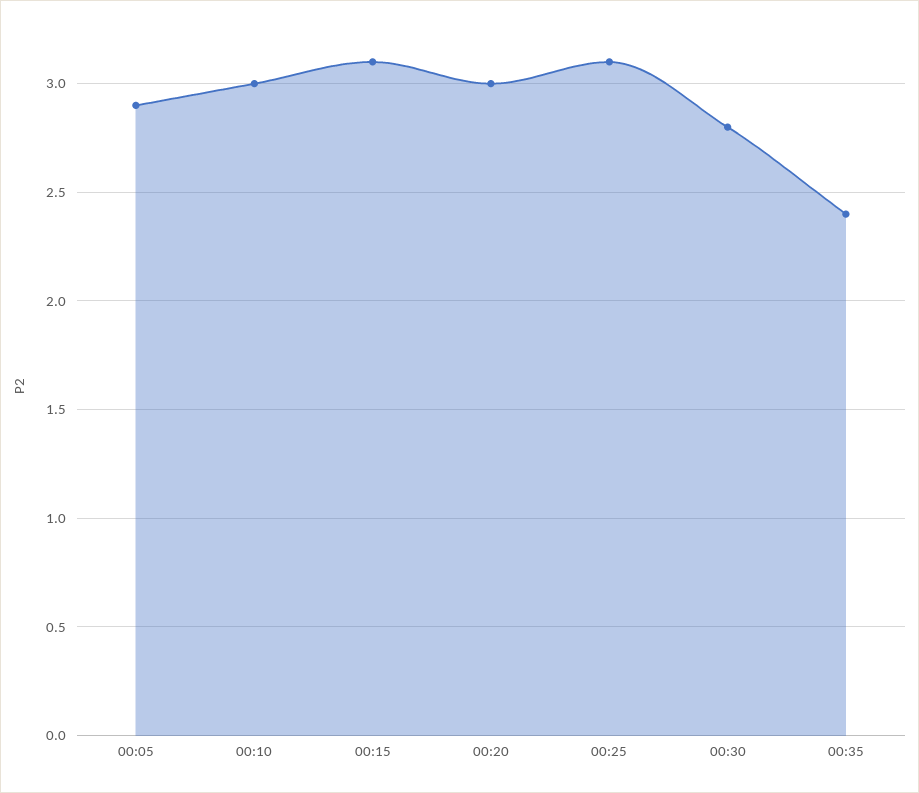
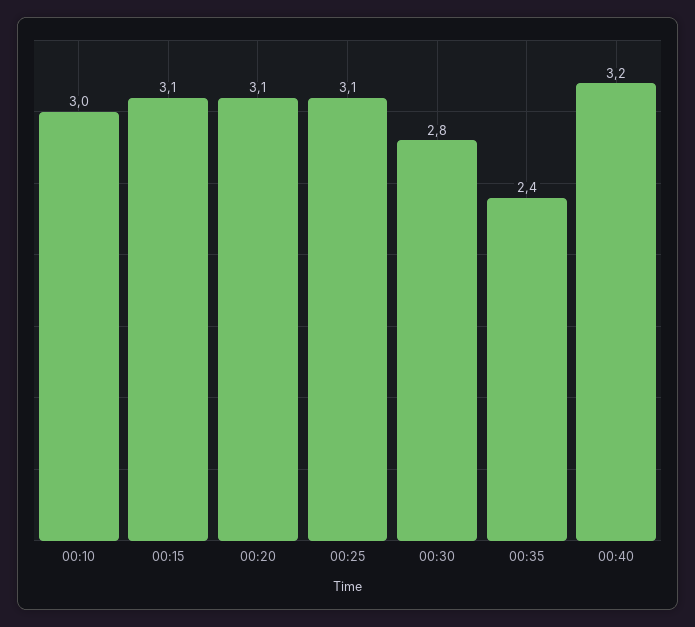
00:05: 2.9 -> none
00:20: 3 -> 3.1
00:40: none -> 3.2

